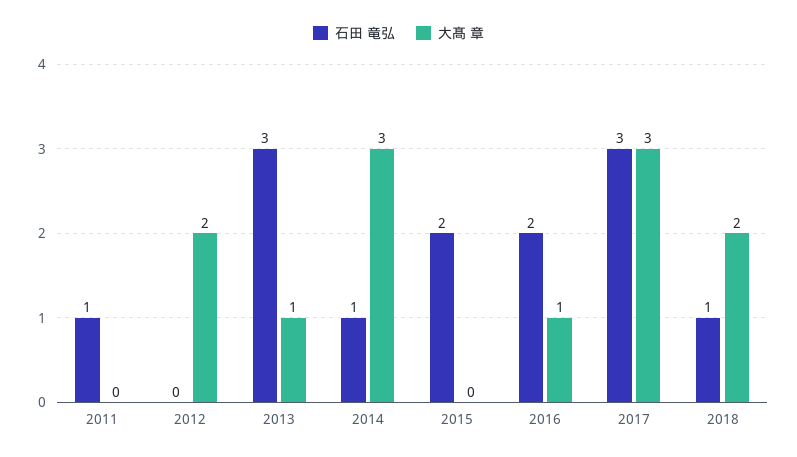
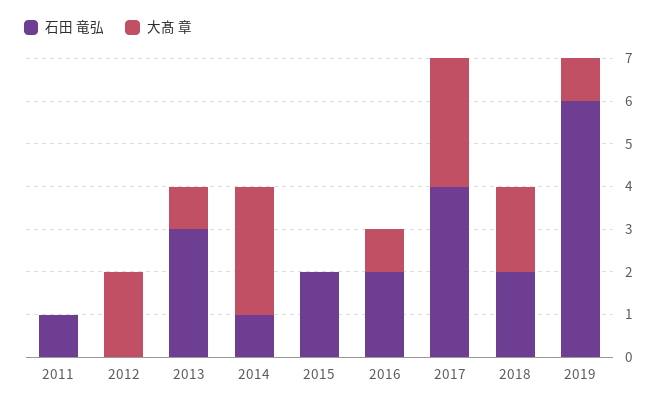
石田 竜弘, 2017: 3 -> 4
石田 竜弘, 2018: 1 -> 2
石田 竜弘, 2019: none -> 6
大髙 章, 2019: none -> 1

